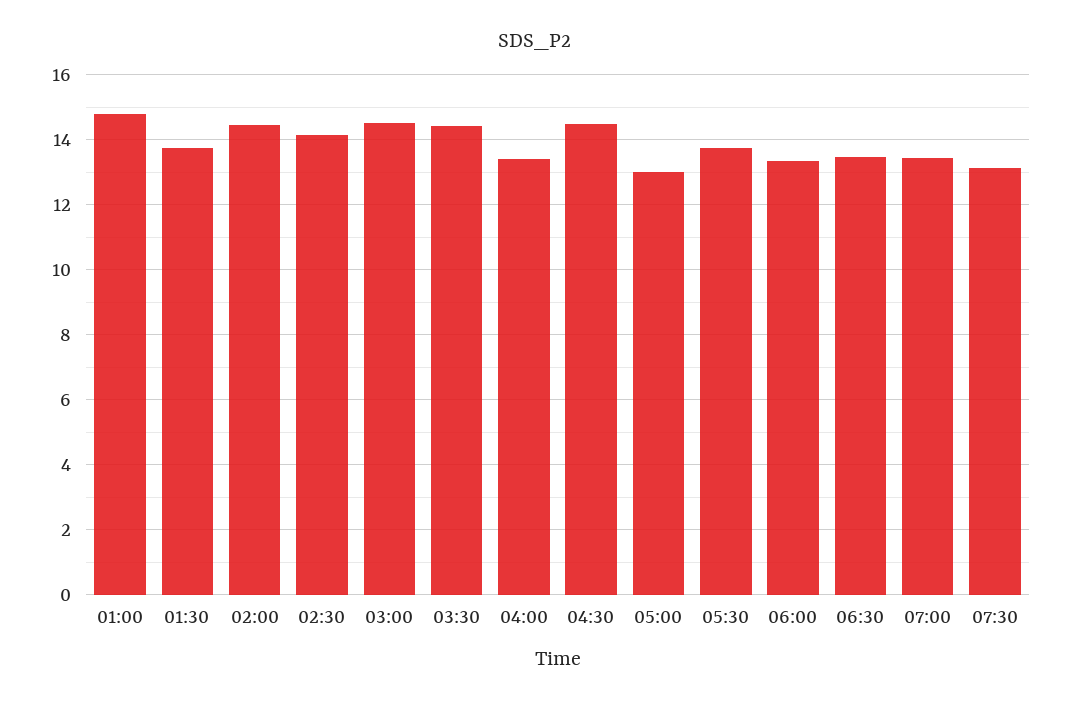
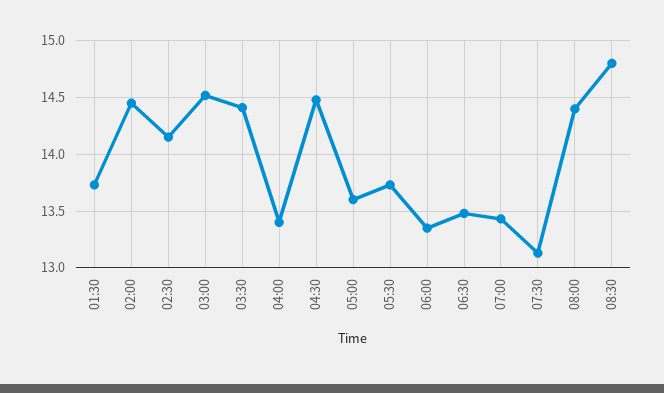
01:00: 14.8 -> none
05:00: 13 -> 13.6
08:00: none -> 14.4
08:30: none -> 14.8

